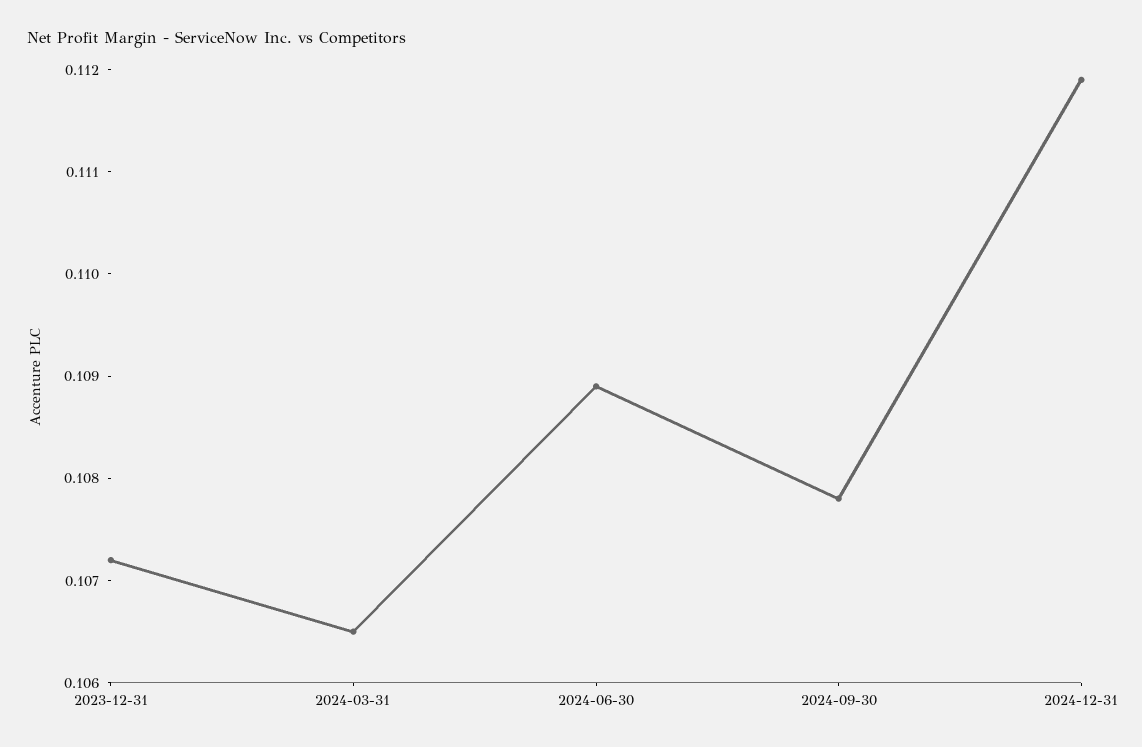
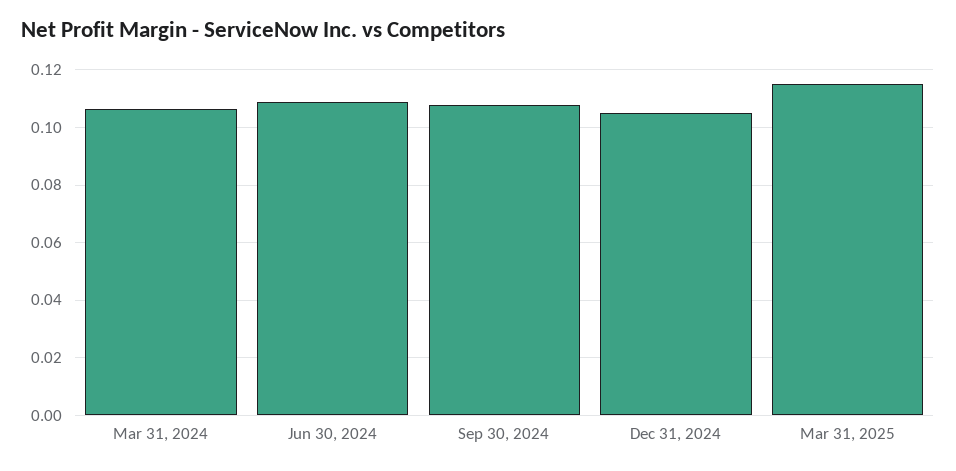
2023-12-31: 0.1072 -> none
2024-12-31: 0.1119 -> 0.105
Mar 31, 2025: none -> 0.115

